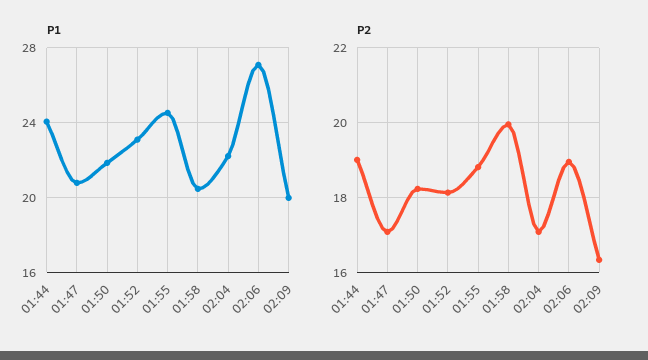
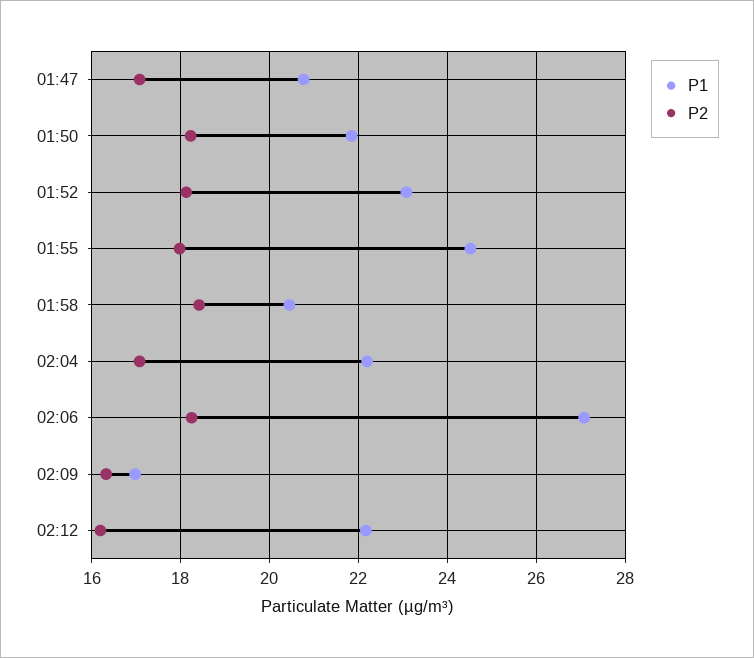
P1, 01:44: 24 -> none
P1, 02:09: 20 -> 17
P2, 01:44: 19 -> none
P2, 01:55: 18.8 -> 18
P2, 01:58: 20 -> 18.4
P2, 02:06: 19 -> 18.2
P1, 02:12: none -> 22.2
P2, 02:12: none -> 16.2

